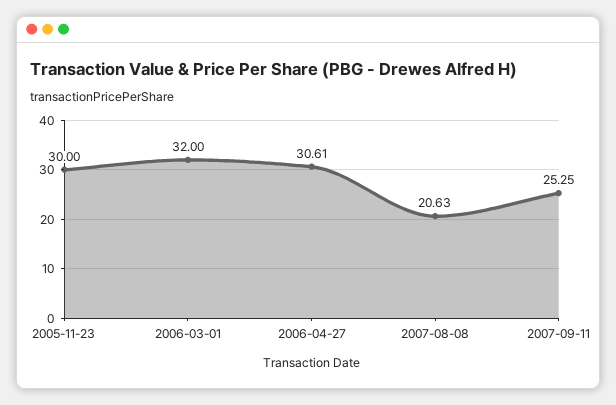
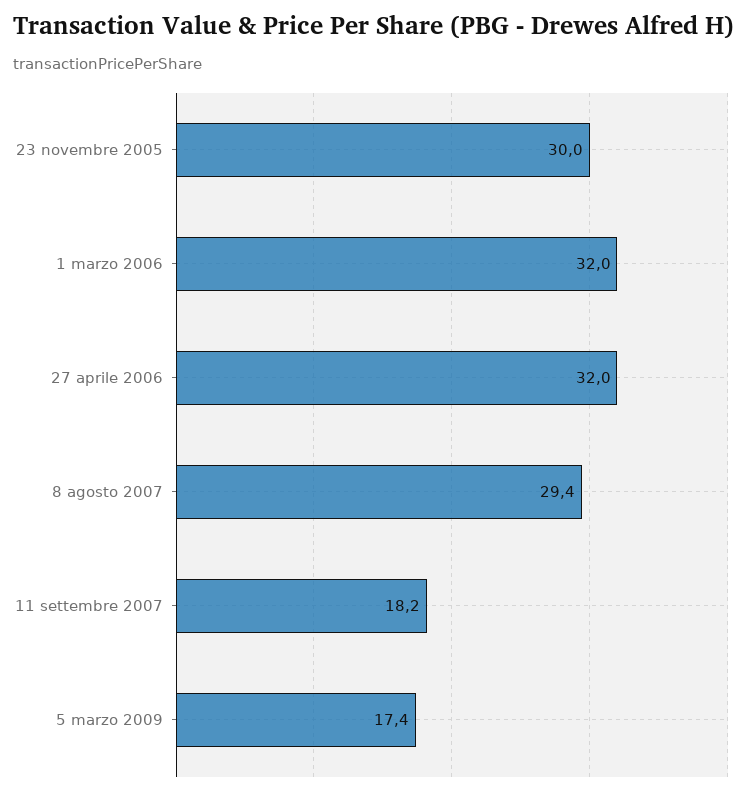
2006-04-27: 30.61 -> 32
2007-08-08: 20.63 -> 29.4
2007-09-11: 25.25 -> 18.2
5 marzo 2009: none -> 17.4

